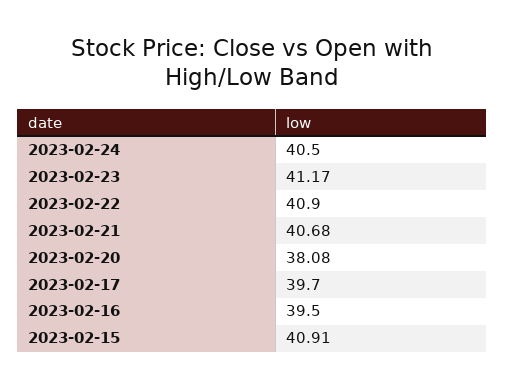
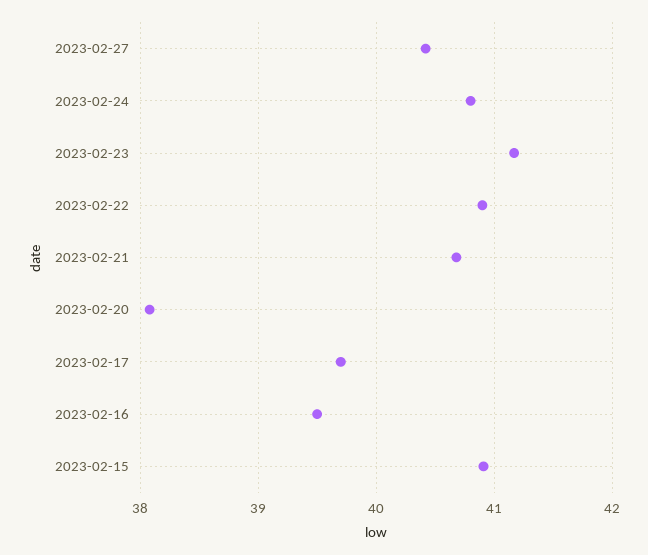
2023-02-24: 40.5 -> 40.8
2023-02-27: none -> 40.4

